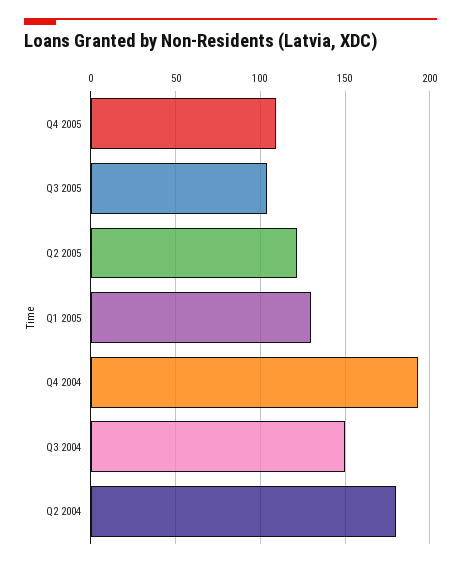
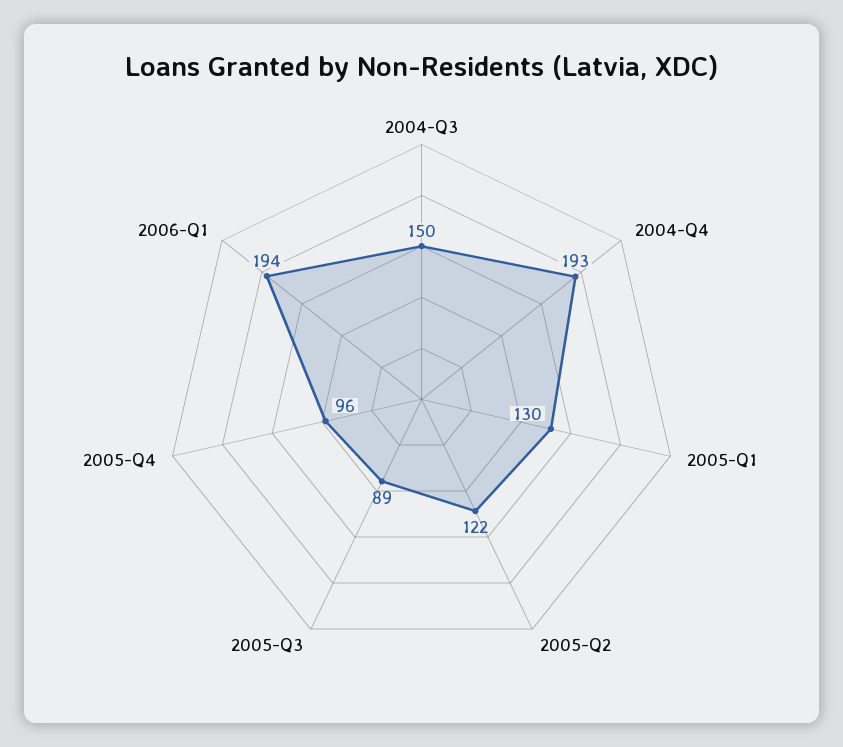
Q4 2005: 110 -> 96
Q3 2005: 105 -> 89
Q2 2004: 180 -> none
2006-Q1: none -> 194

